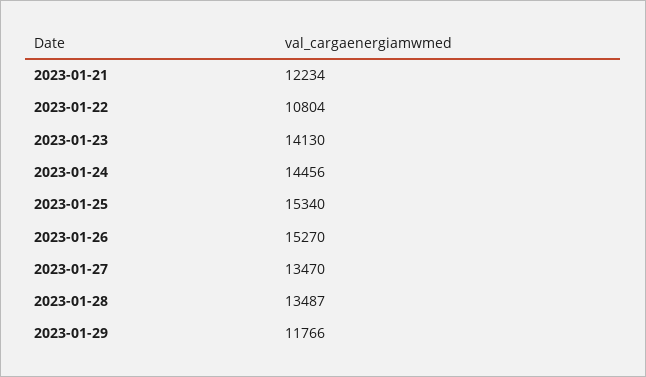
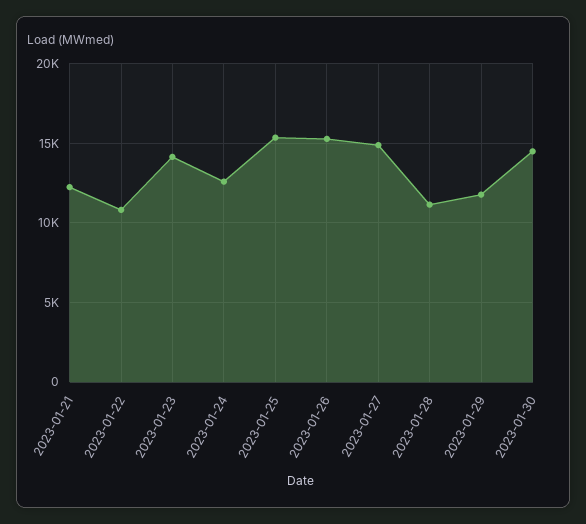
2023-01-24: 14456 -> 12500
2023-01-27: 13470 -> 15000
2023-01-28: 13487 -> 11000
2023-01-30: none -> 14500

